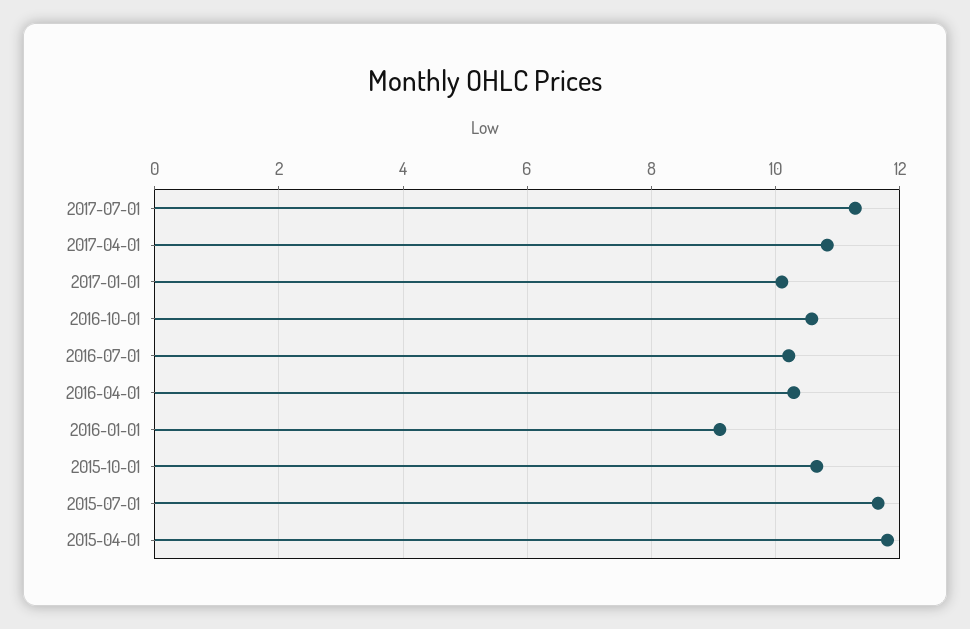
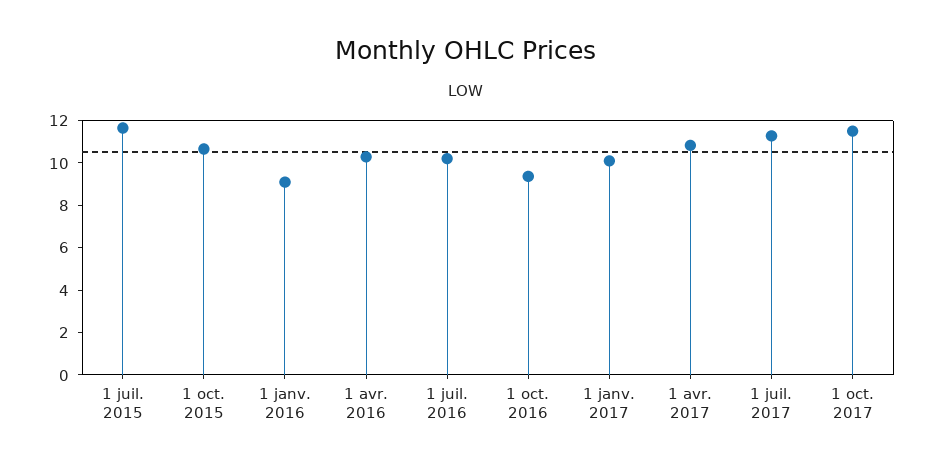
2016-10-01: 10.6 -> 9.5
2015-04-01: 11.8 -> none
1 oct. 2017: none -> 11.5

